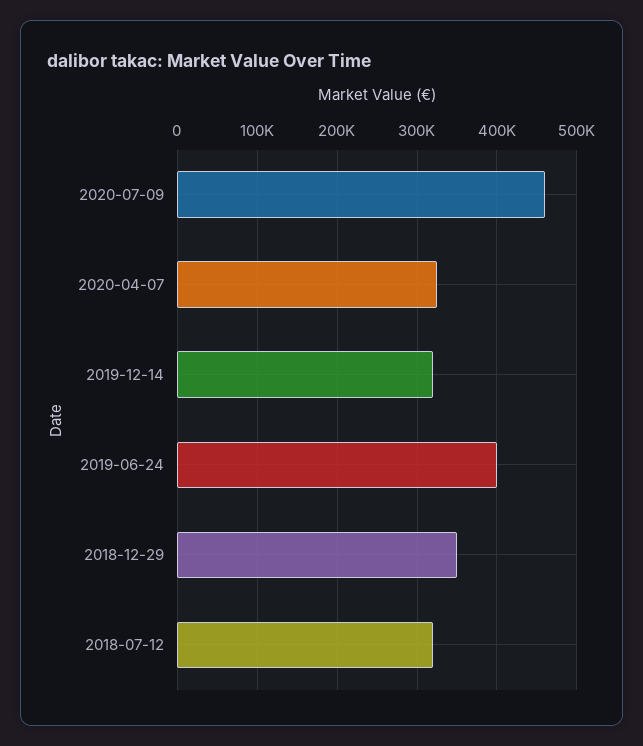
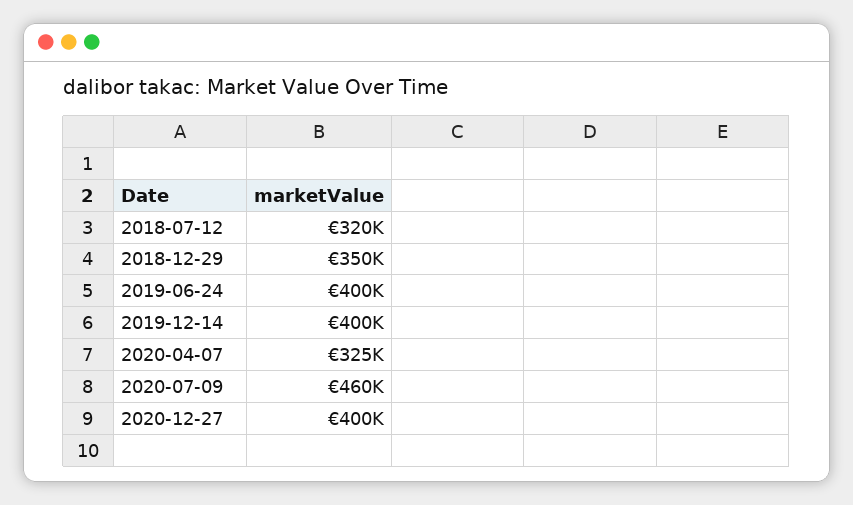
2019-12-14: 320000 -> 400000
2020-12-27: none -> 400000

